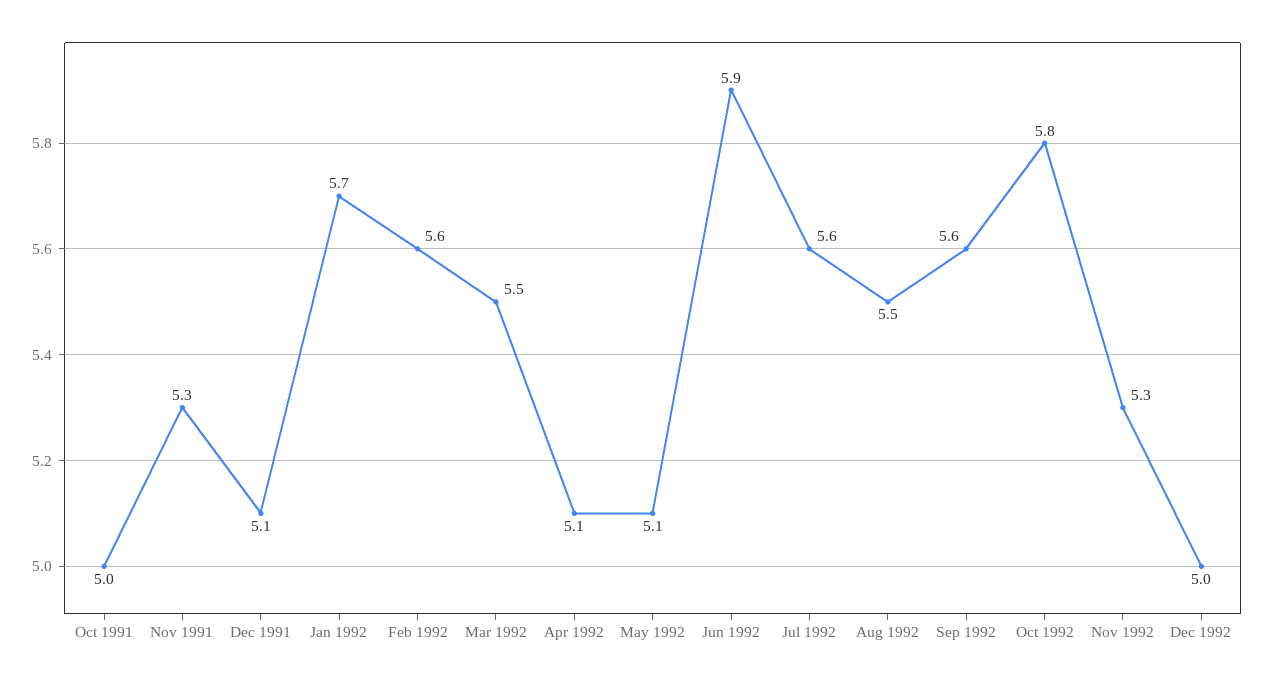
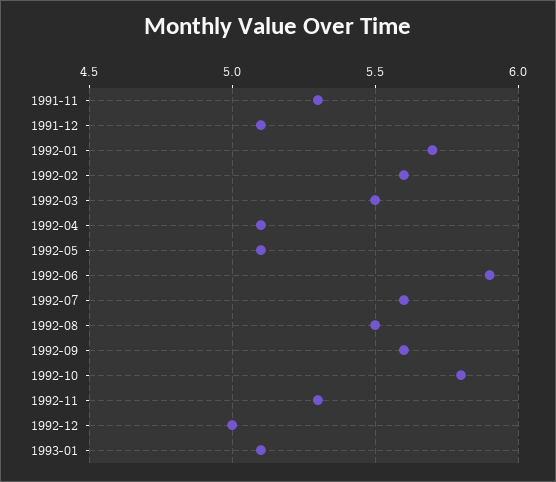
Oct 1991: 5 -> none
1993-01: none -> 5.1

